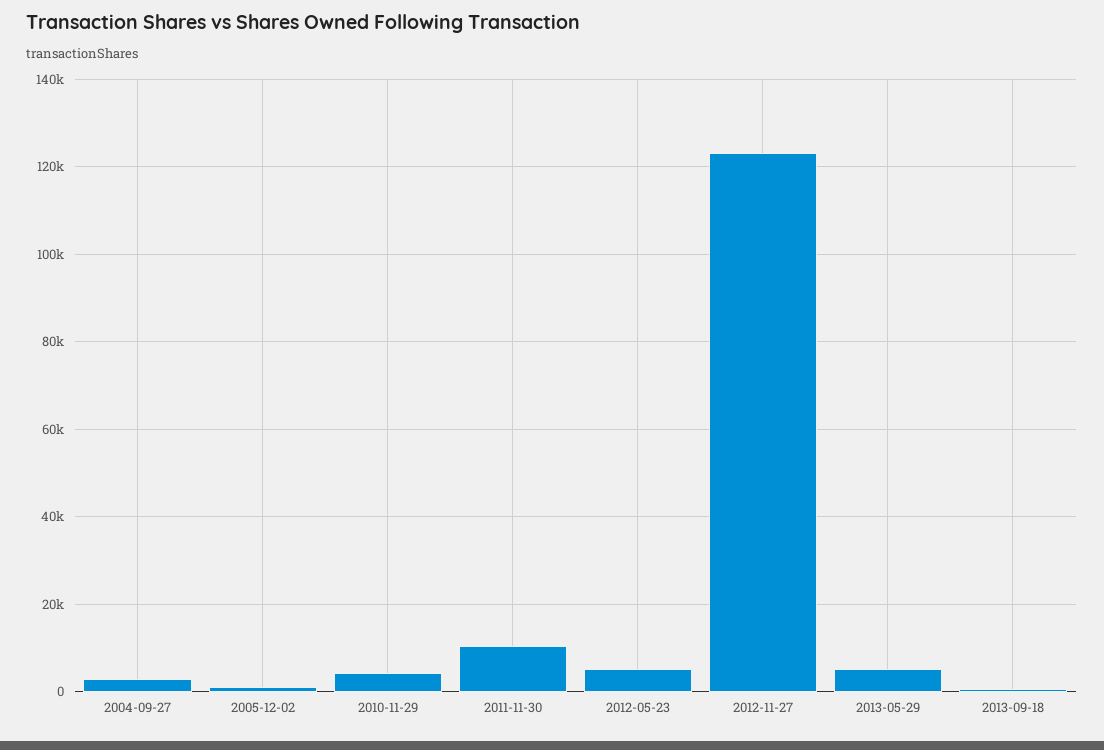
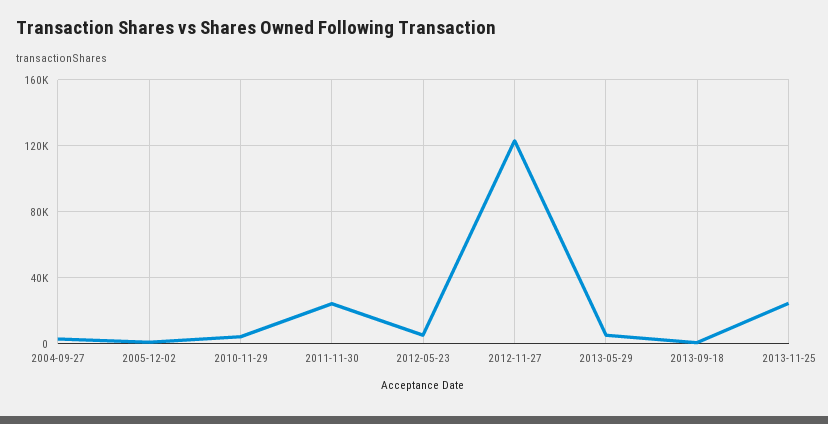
2011-11-30: 10000 -> 25000
2013-11-25: none -> 25000

